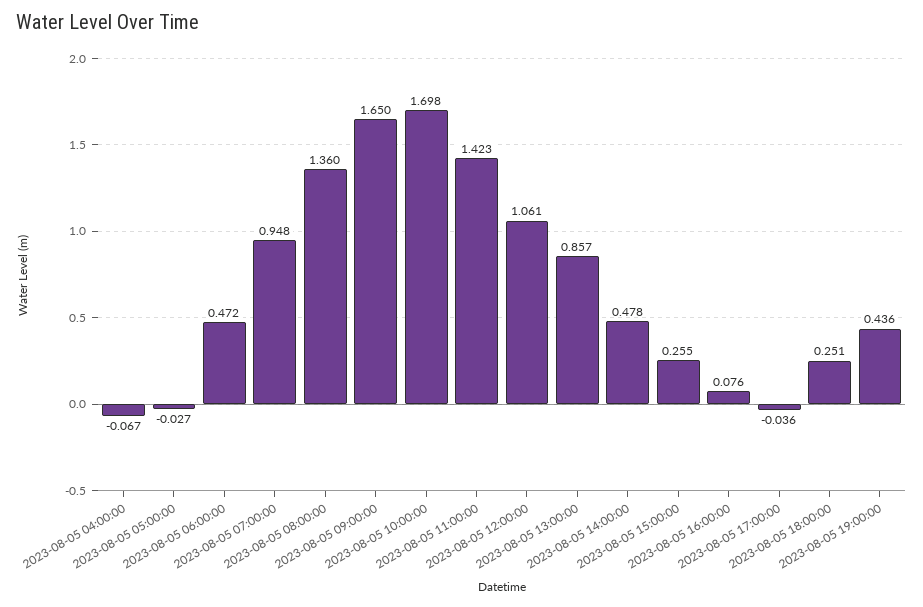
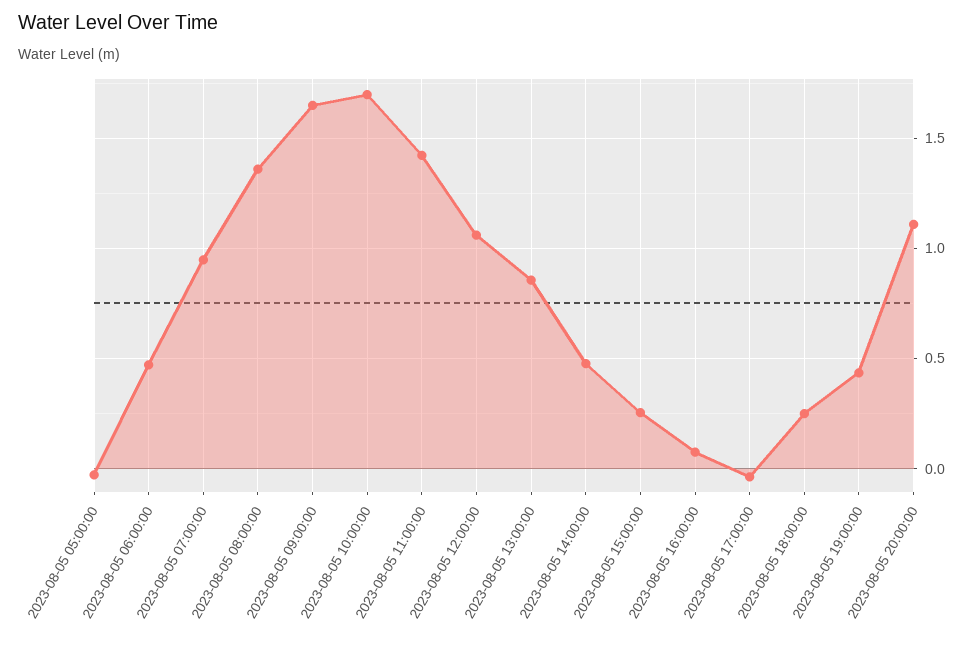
2023-08-05 04:00:00: -0.067 -> none
2023-08-05 20:00:00: none -> 1.1

